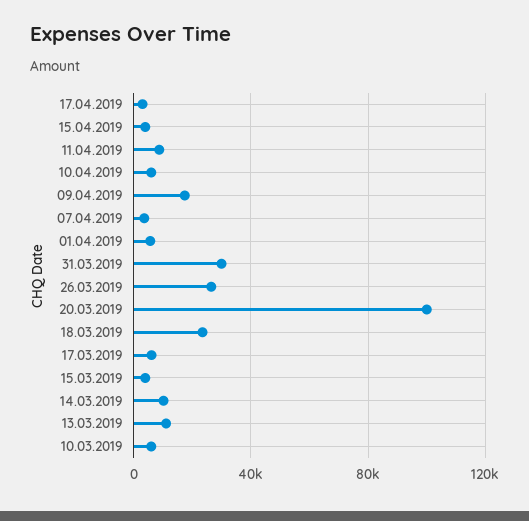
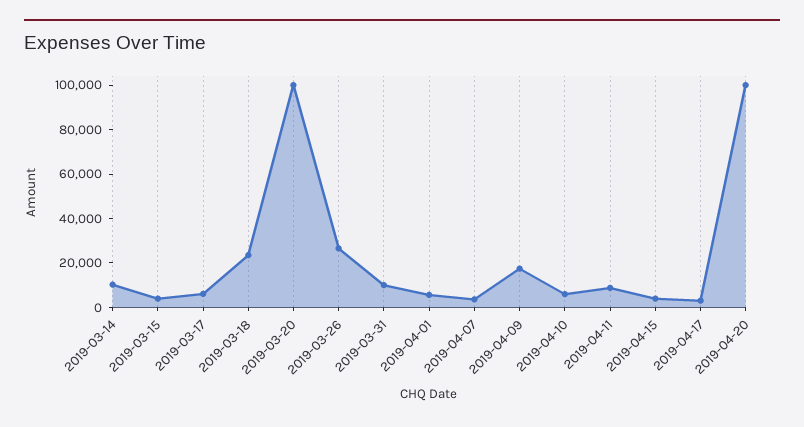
31.03.2019: 30000 -> 10000
13.03.2019: 10000 -> none
10.03.2019: 5000 -> none
2019-04-20: none -> 100000

